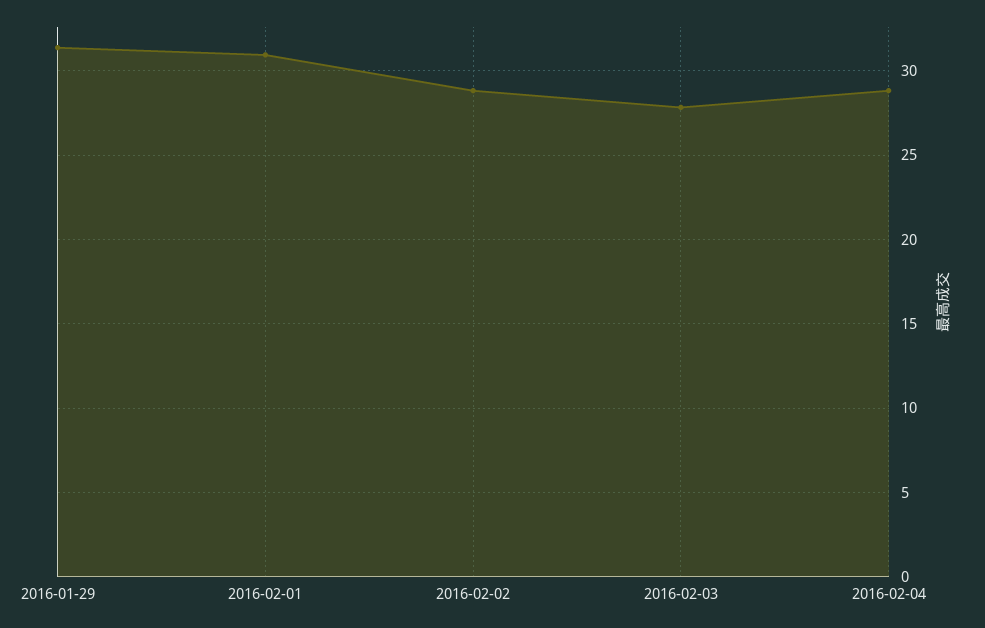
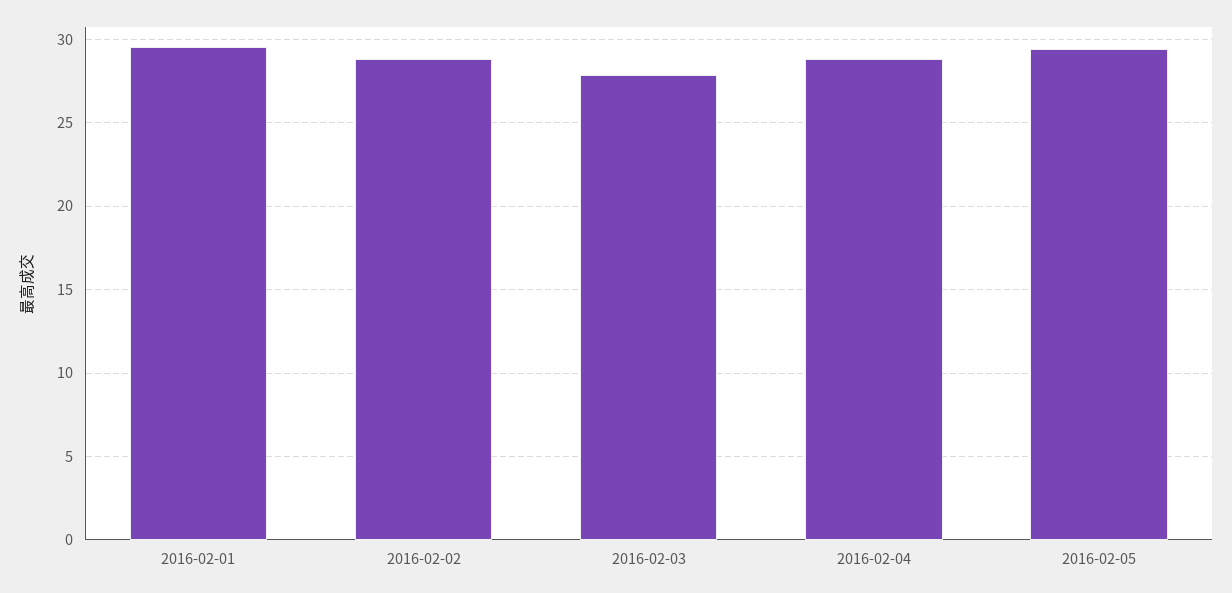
2016-01-29: 31.5 -> none
2016-02-01: 31 -> 29.5
2016-02-05: none -> 29.5

